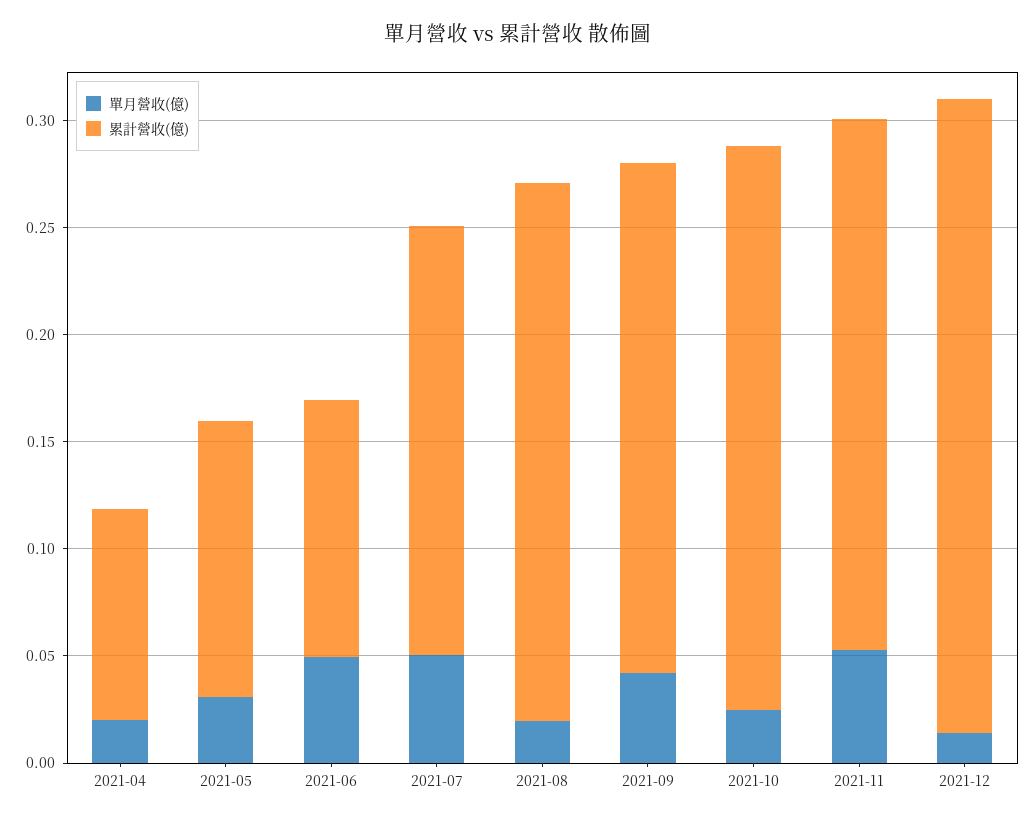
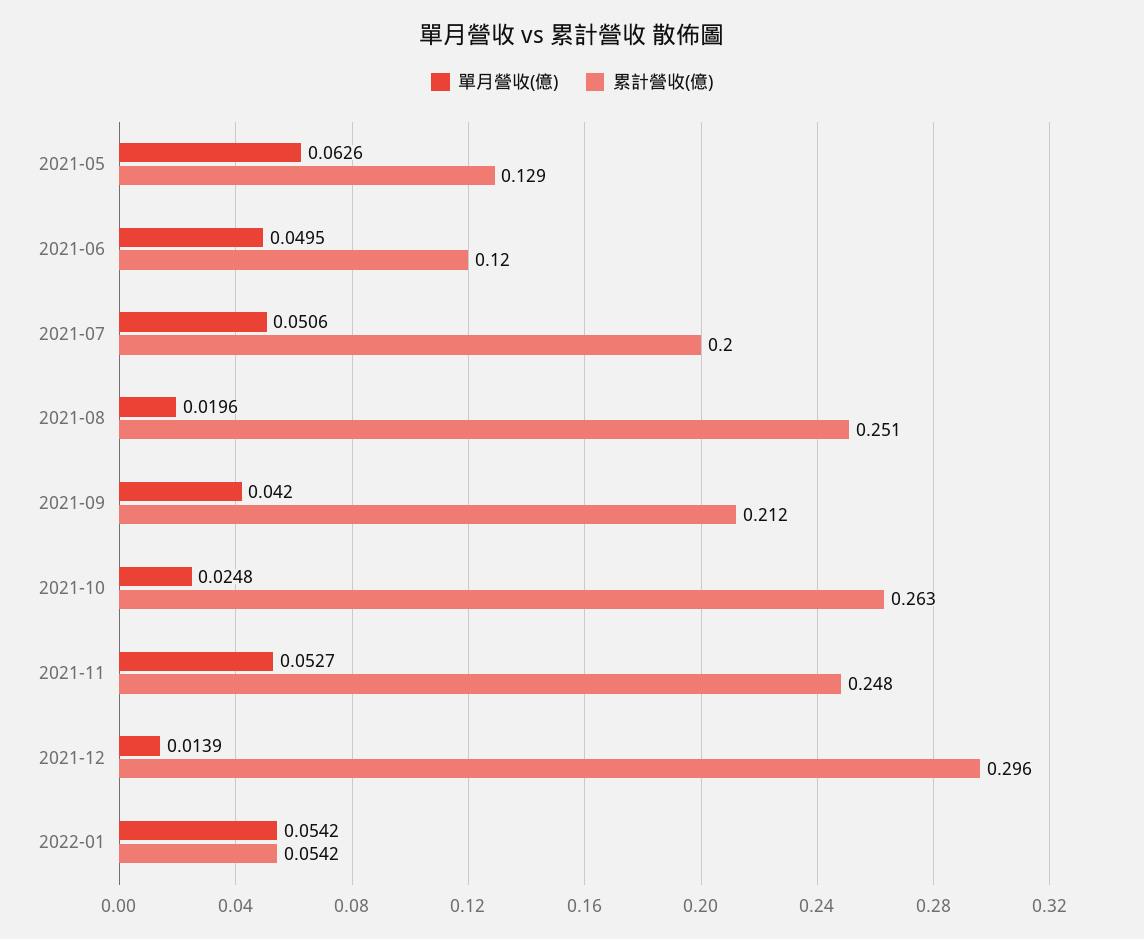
單月營收(億), 2021-04: 0.02 -> none
累計營收(億), 2021-04: 0.1 -> none
單月營收(億), 2021-05: 0.03 -> 0.0626
累計營收(億), 2021-09: 0.24 -> 0.212
單月營收(億), 2022-01: none -> 0.0542
累計營收(億), 2022-01: none -> 0.0542

